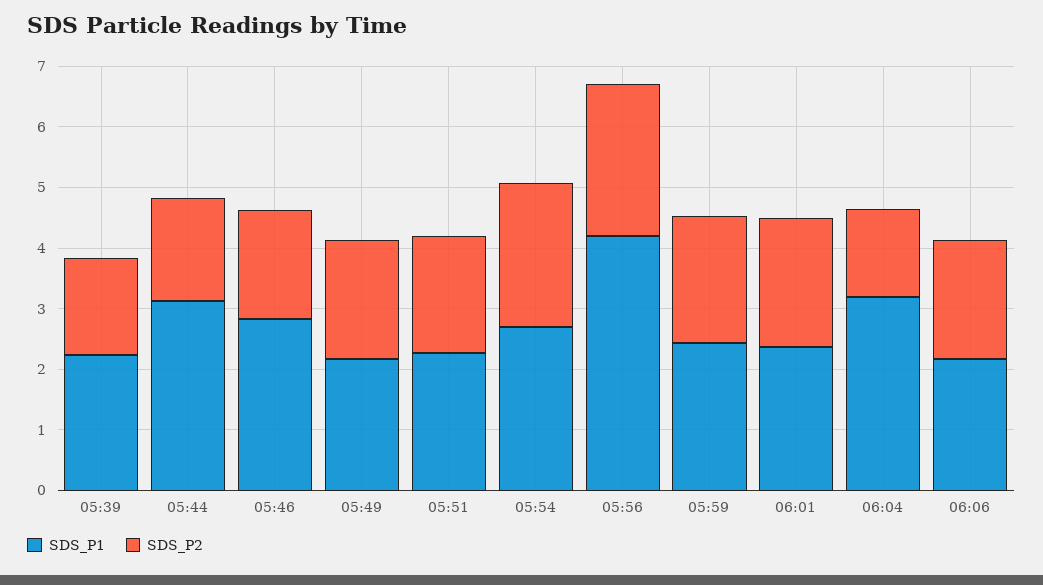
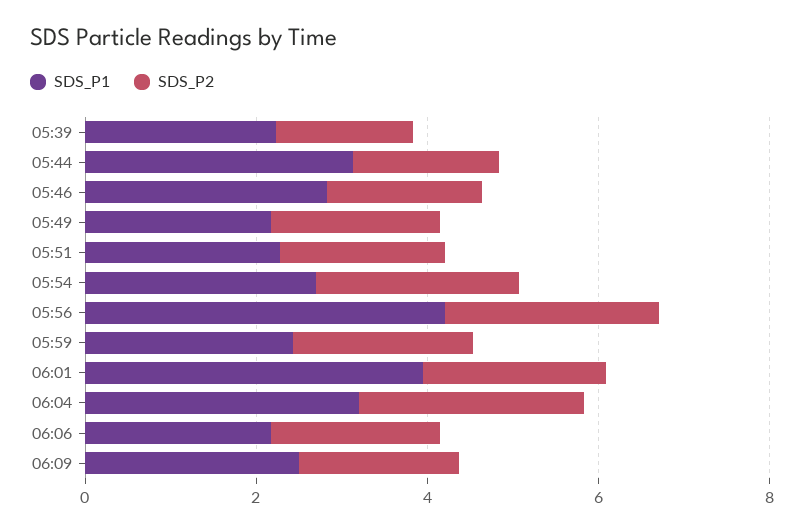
SDS_P1, 06:01: 2.4 -> 4
SDS_P2, 06:04: 1.4 -> 2.5
SDS_P1, 06:09: none -> 2.5
SDS_P2, 06:09: none -> 2

